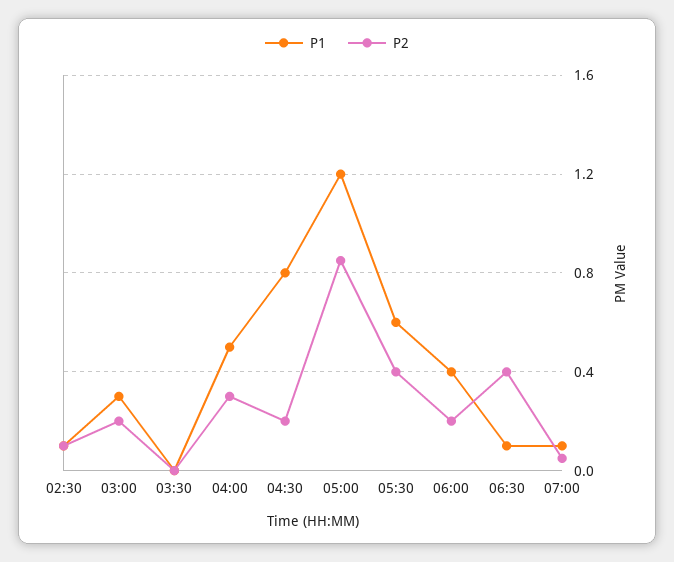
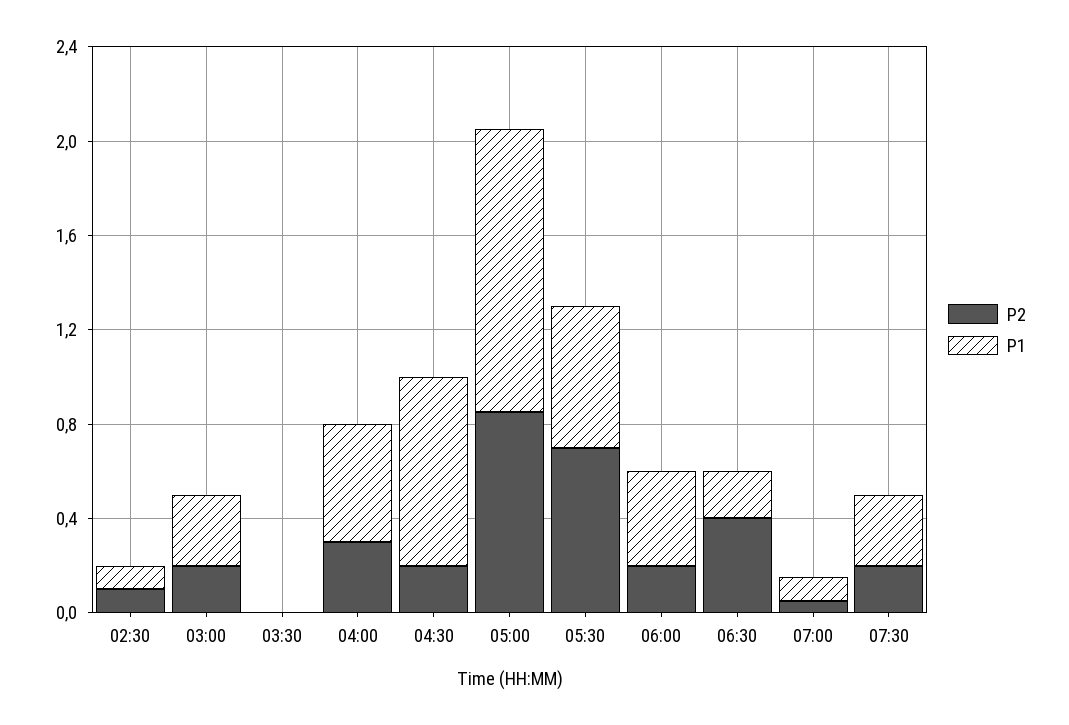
P2, 05:30: 0.4 -> 0.7
P1, 06:30: 0.1 -> 0.2
P2, 07:30: none -> 0.2
P1, 07:30: none -> 0.3

